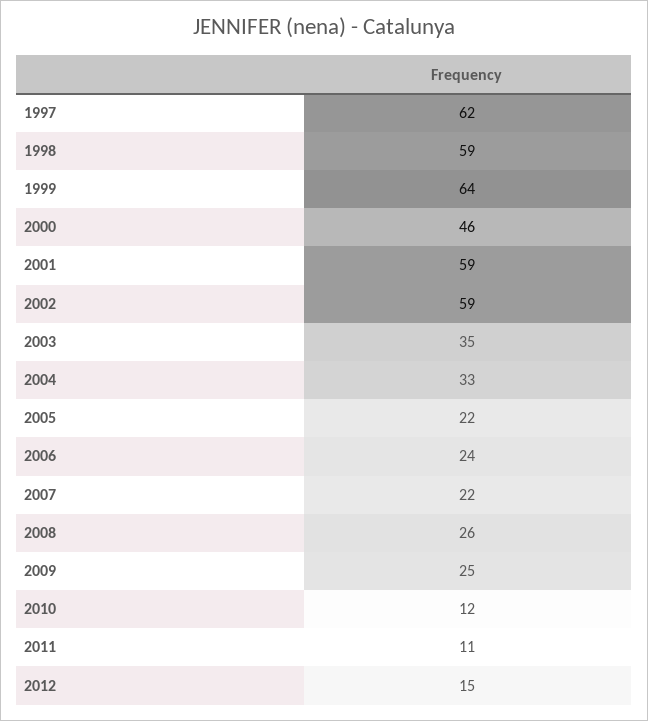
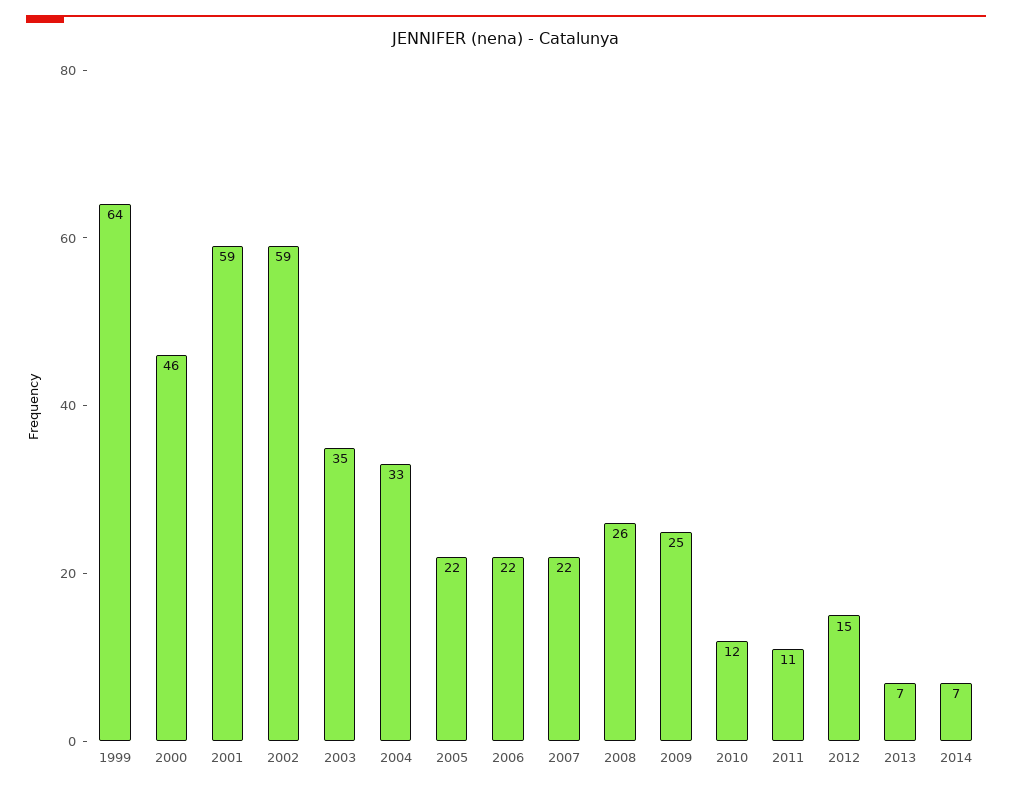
1997: 62 -> none
1998: 59 -> none
2006: 24 -> 22
2013: none -> 7
2014: none -> 7

